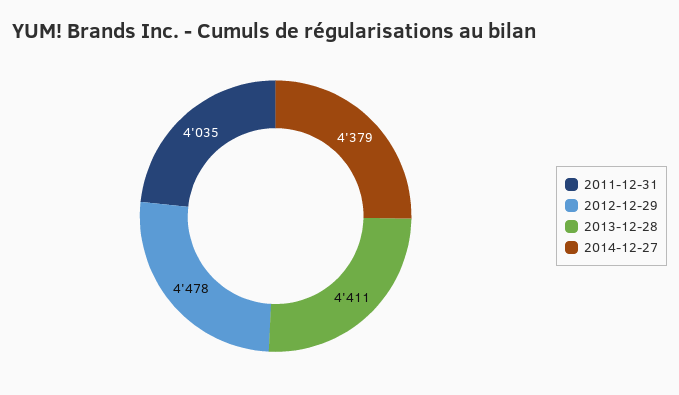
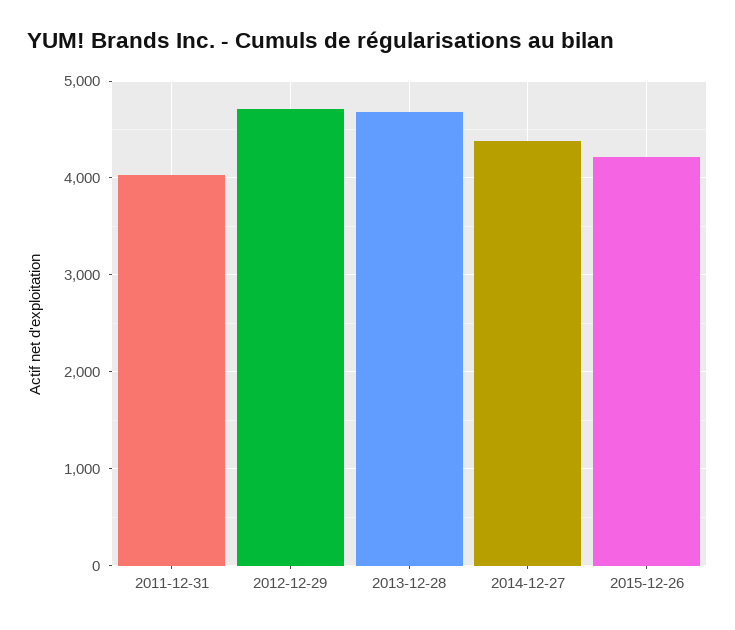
2012-12-29: 4478 -> 4700
2013-12-28: 4411 -> 4700
2015-12-26: none -> 4200

